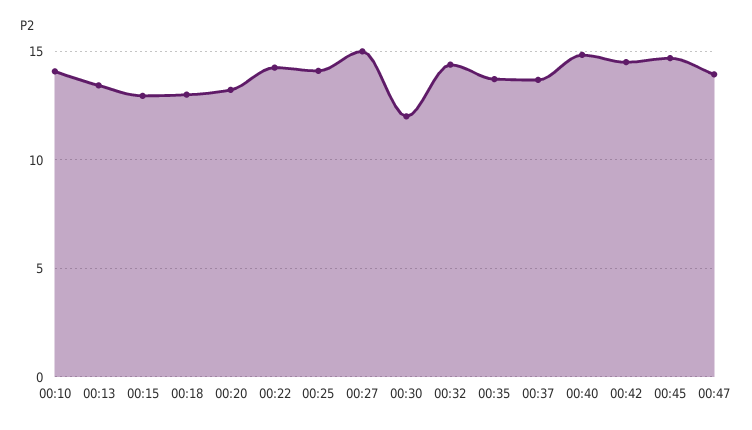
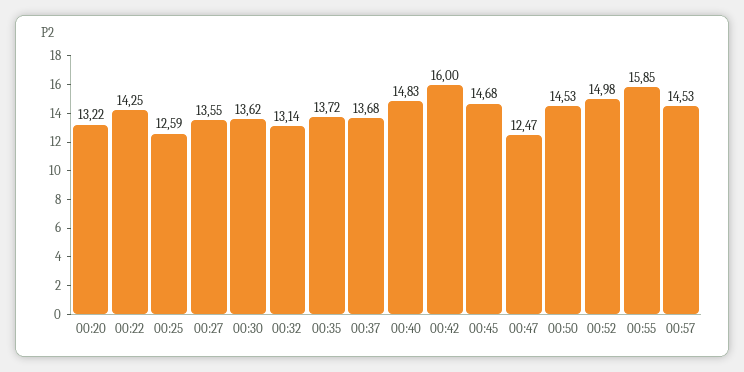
00:10: 14 -> none
00:13: 13.5 -> none
00:15: 13 -> none
00:18: 13 -> none
00:25: 14 -> 12.59
00:27: 15 -> 13.55
00:30: 12 -> 13.62
00:32: 14.5 -> 13.14
00:42: 14.5 -> 16
00:47: 14 -> 12.47
00:50: none -> 14.53
00:52: none -> 14.98
00:55: none -> 15.85
00:57: none -> 14.53

